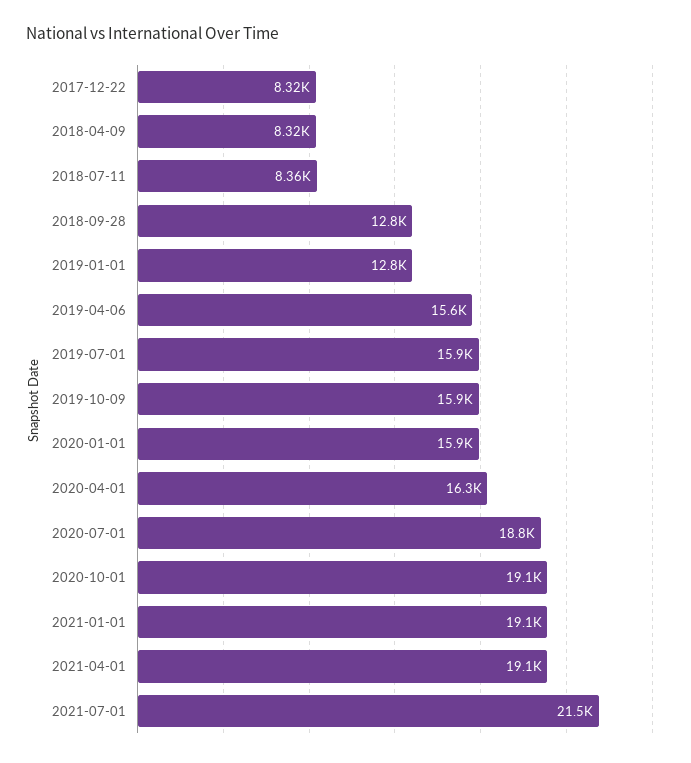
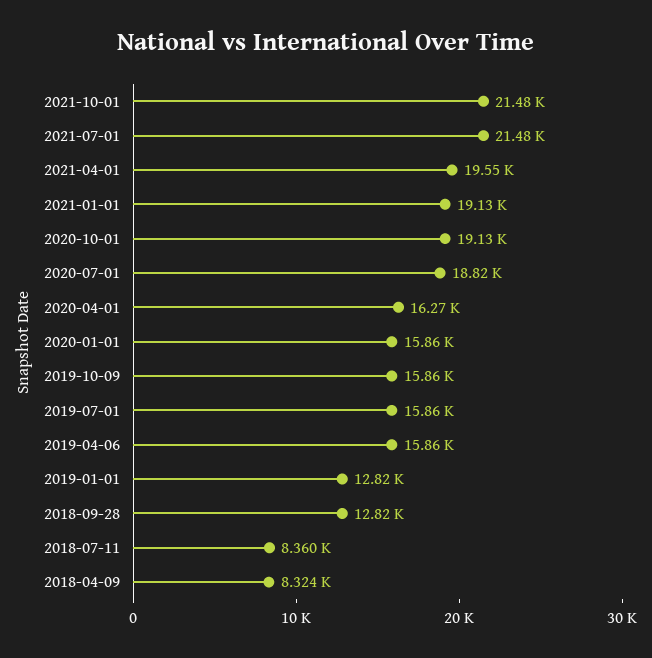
2017-12-22: 8320 -> none
2019-04-06: 15600 -> 15860
2021-04-01: 19100 -> 19550
2021-10-01: none -> 21480

